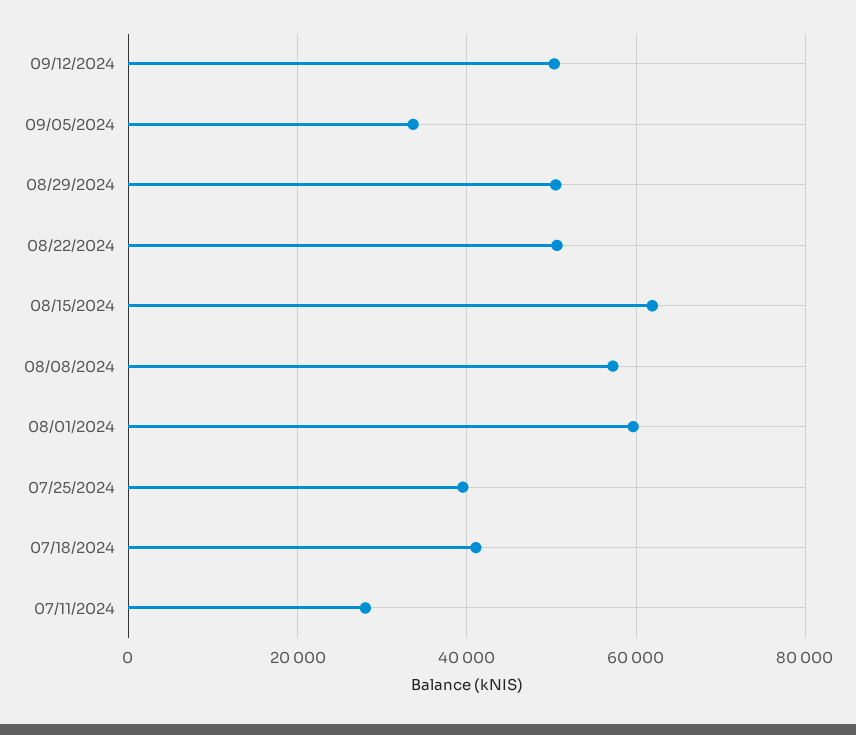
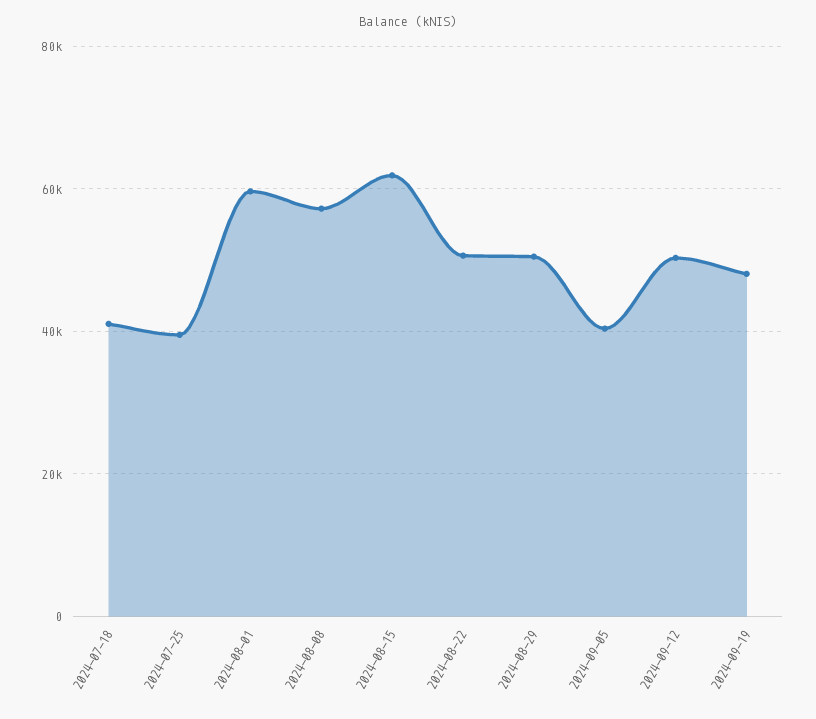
09/05/2024: 34000 -> 40000
07/11/2024: 28000 -> none
2024-09-19: none -> 48000

